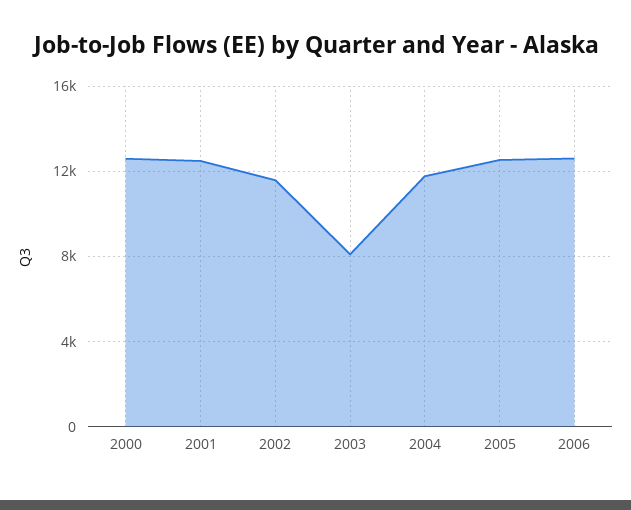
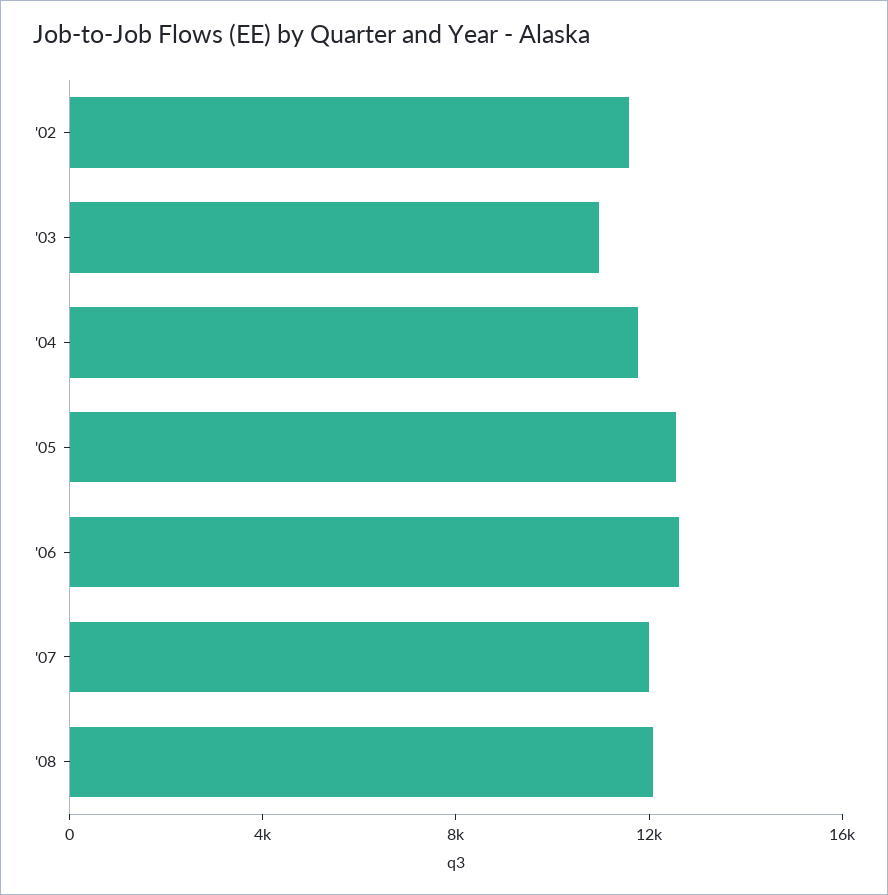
2000: 12500 -> none
2001: 12500 -> none
2003: 8000 -> 11000
'07: none -> 12000
'08: none -> 12000

